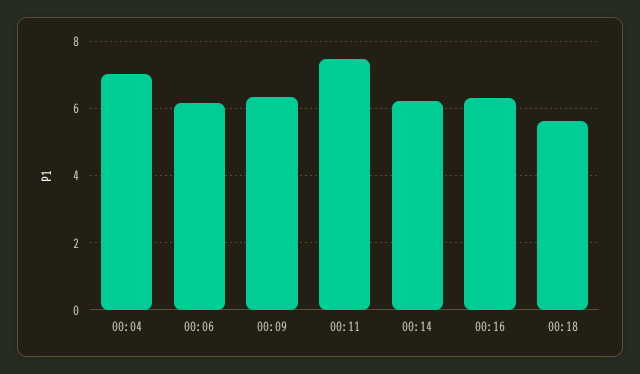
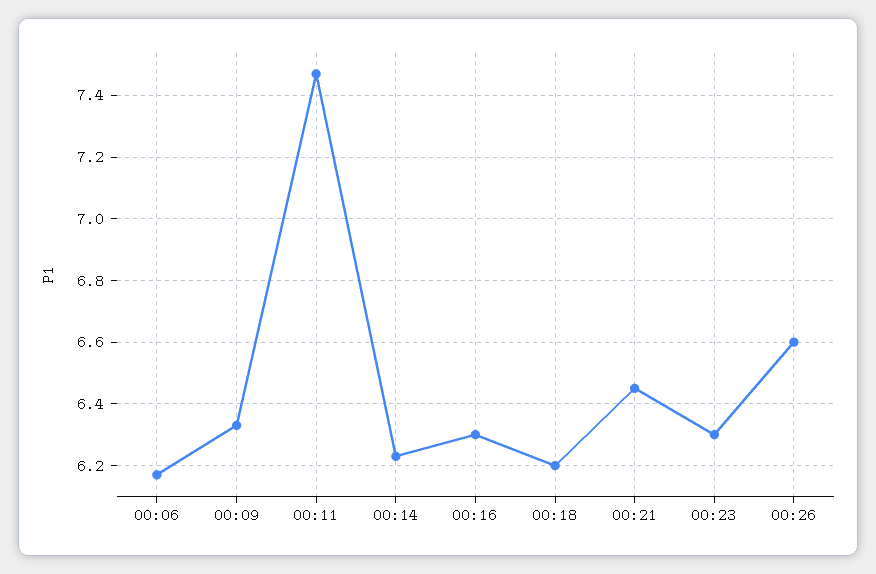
00:04: 7 -> none
00:18: 5.6 -> 6.2
00:21: none -> 6.45
00:23: none -> 6.3
00:26: none -> 6.6

